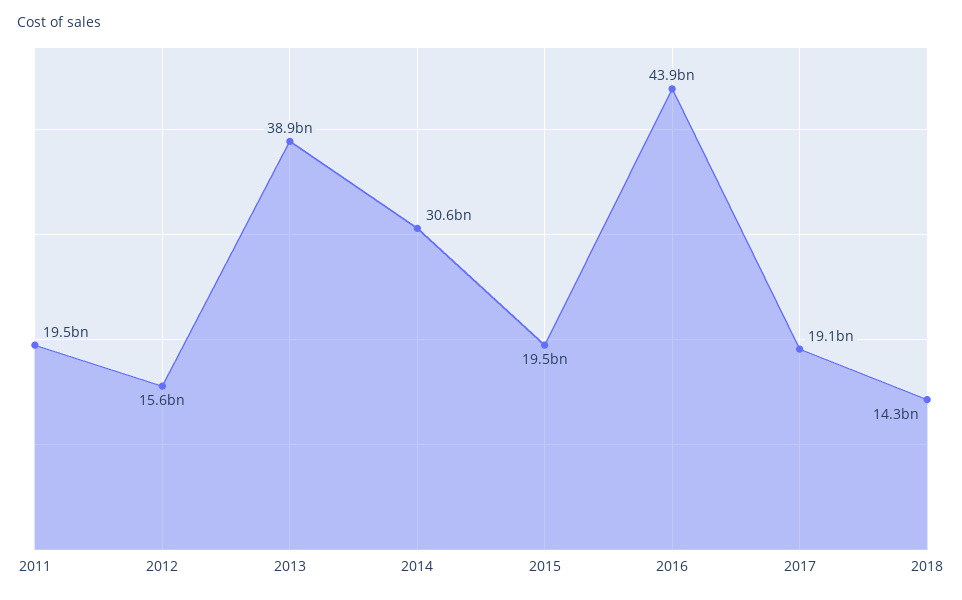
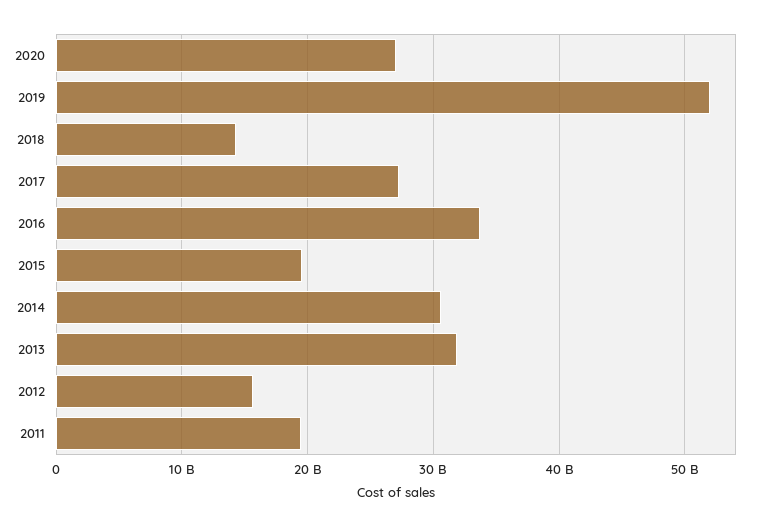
2013: 38900000000 -> 32000000000
2016: 43900000000 -> 34000000000
2017: 19100000000 -> 27000000000
2020: none -> 27000000000
2019: none -> 52000000000

